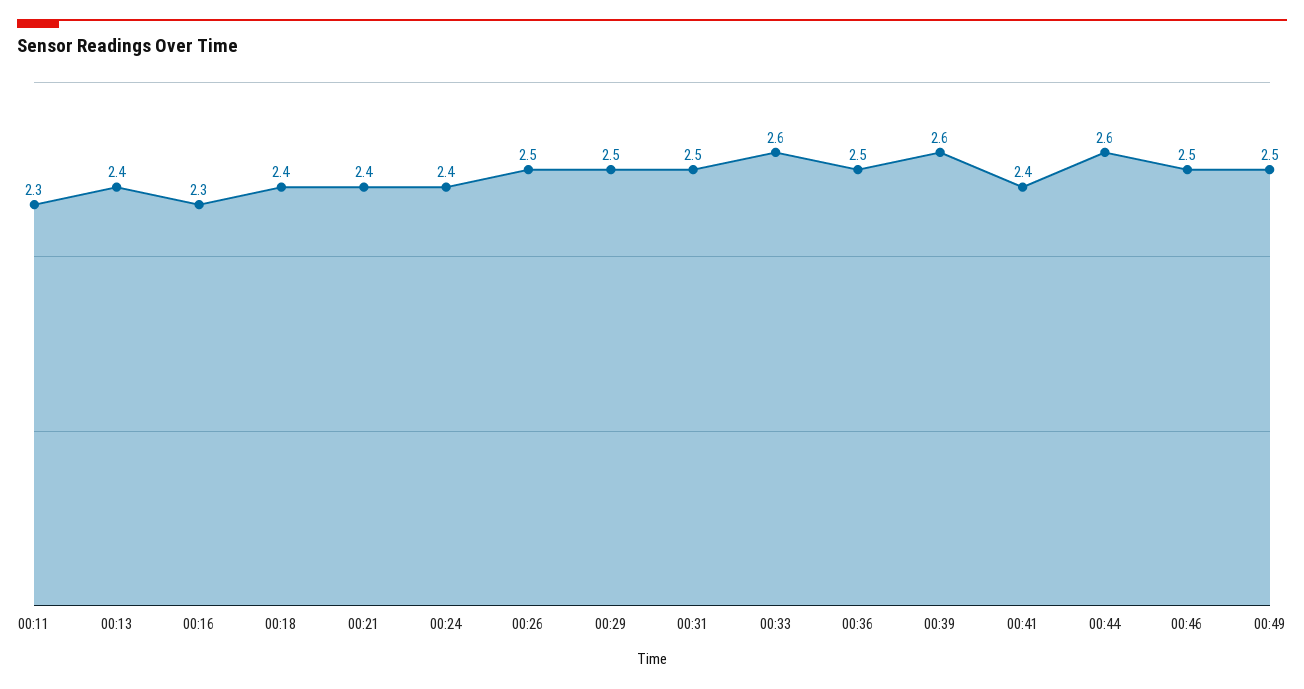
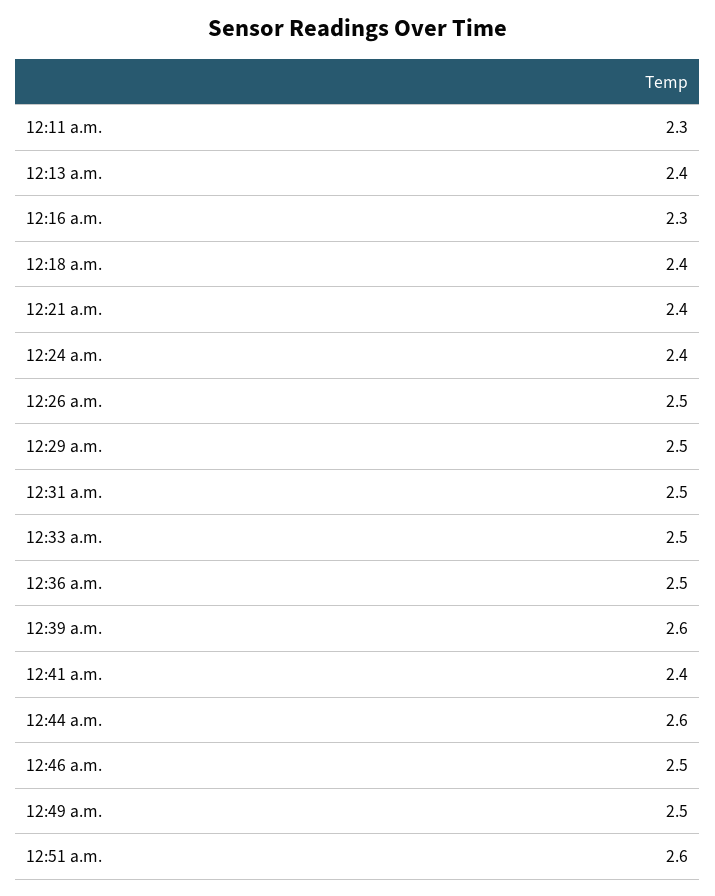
00:33: 2.6 -> 2.5
12:51 a.m.: none -> 2.6

